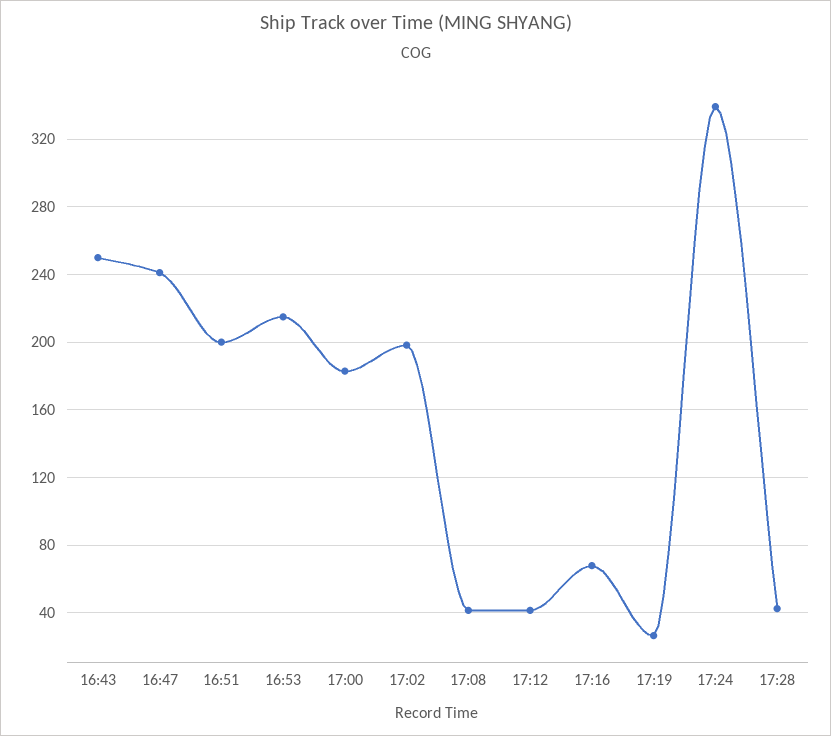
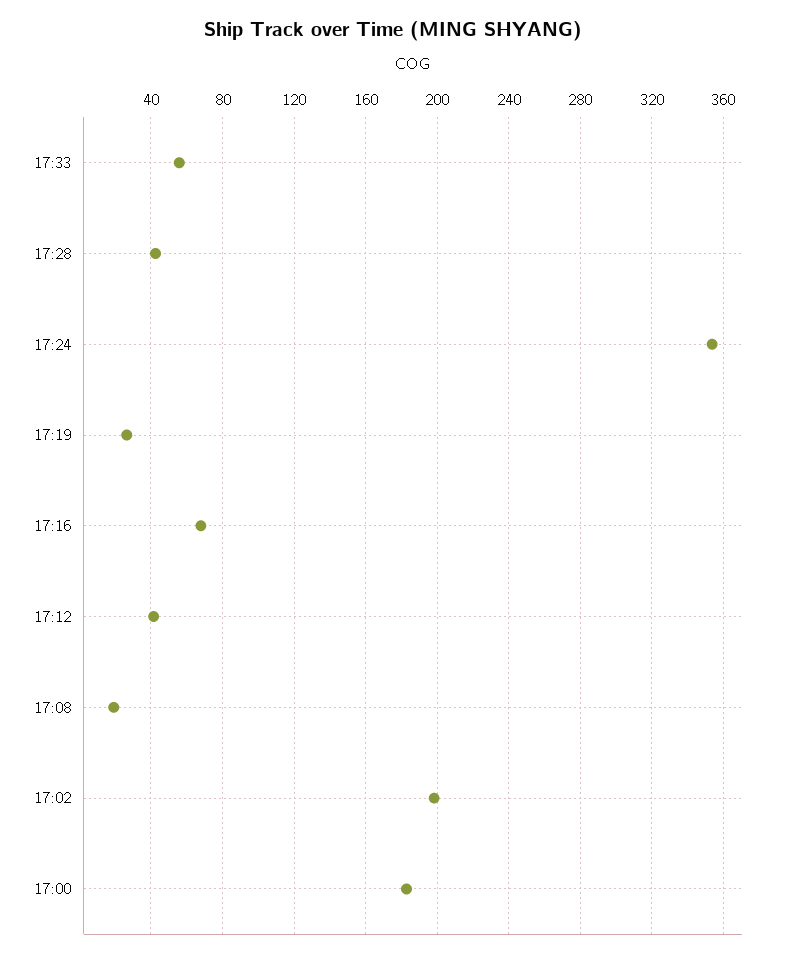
16:43: 250 -> none
16:47: 240 -> none
16:51: 200 -> none
16:53: 215 -> none
17:08: 40 -> 20
17:24: 340 -> 355
17:33: none -> 55

